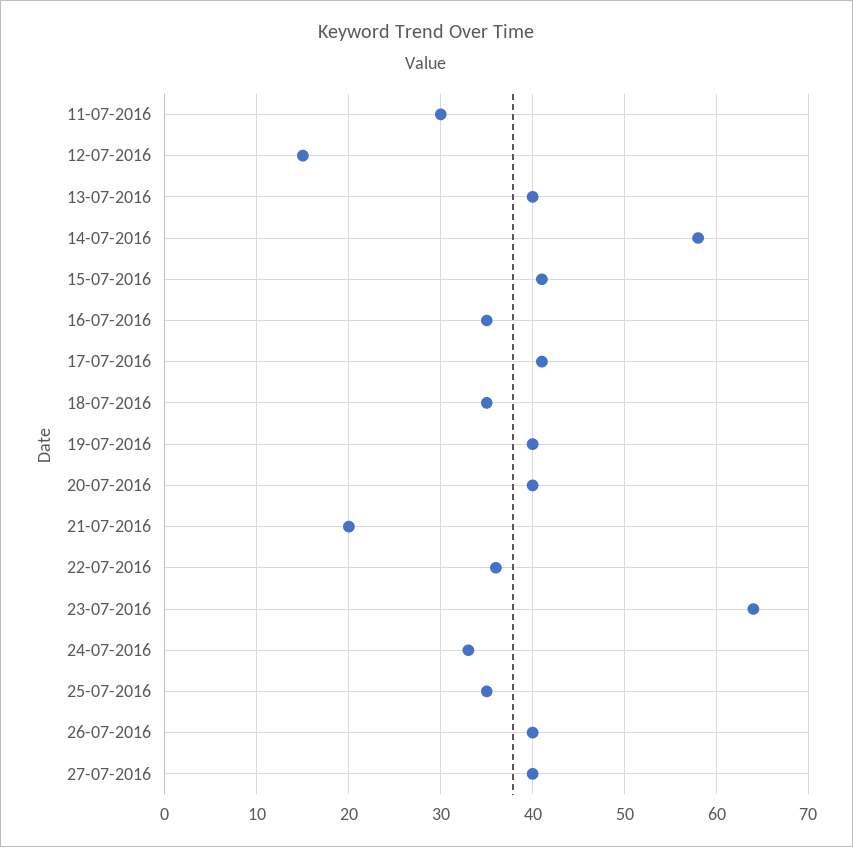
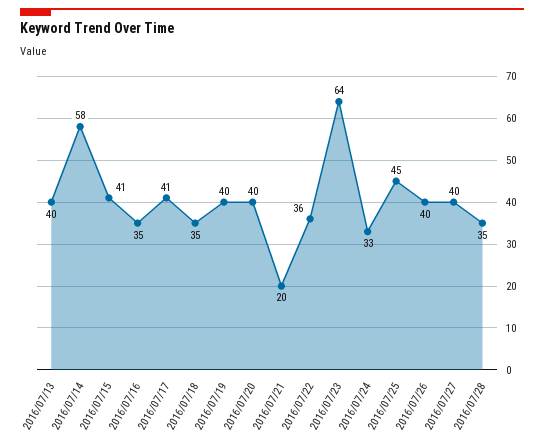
11-07-2016: 30 -> none
12-07-2016: 15 -> none
25-07-2016: 35 -> 45
2016/07/28: none -> 35

